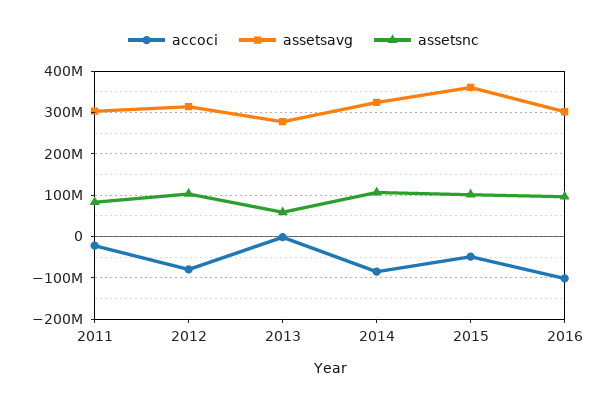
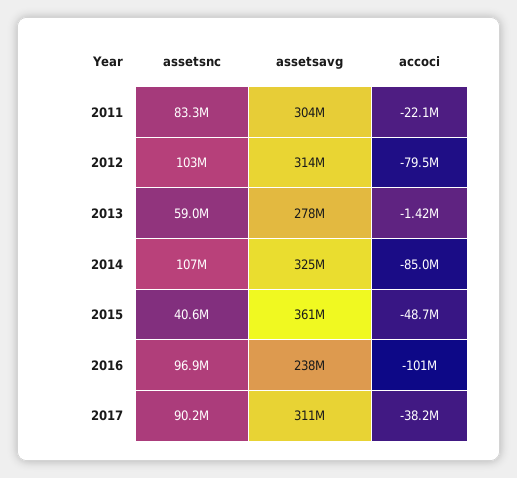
assetsnc, 2015: 100000000 -> 40600000
assetsavg, 2016: 300000000 -> 238000000
assetsnc, 2017: none -> 90200000
assetsavg, 2017: none -> 311000000
accoci, 2017: none -> -38200000

